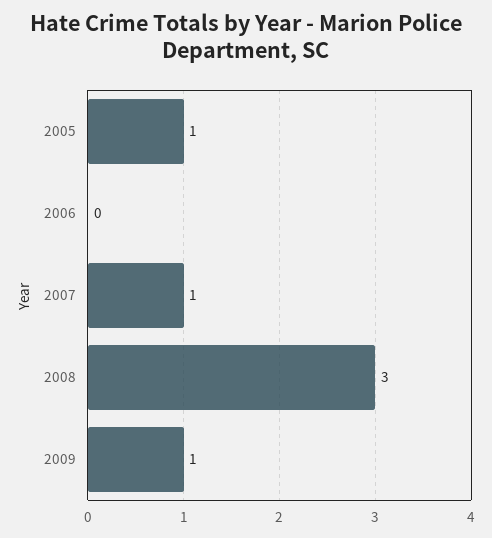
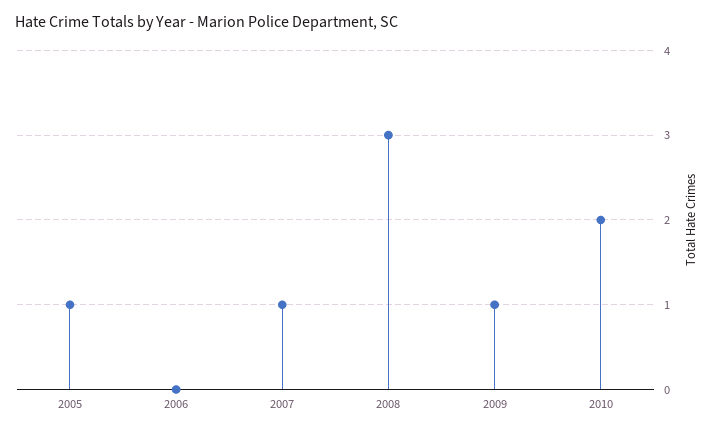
2010: none -> 2

